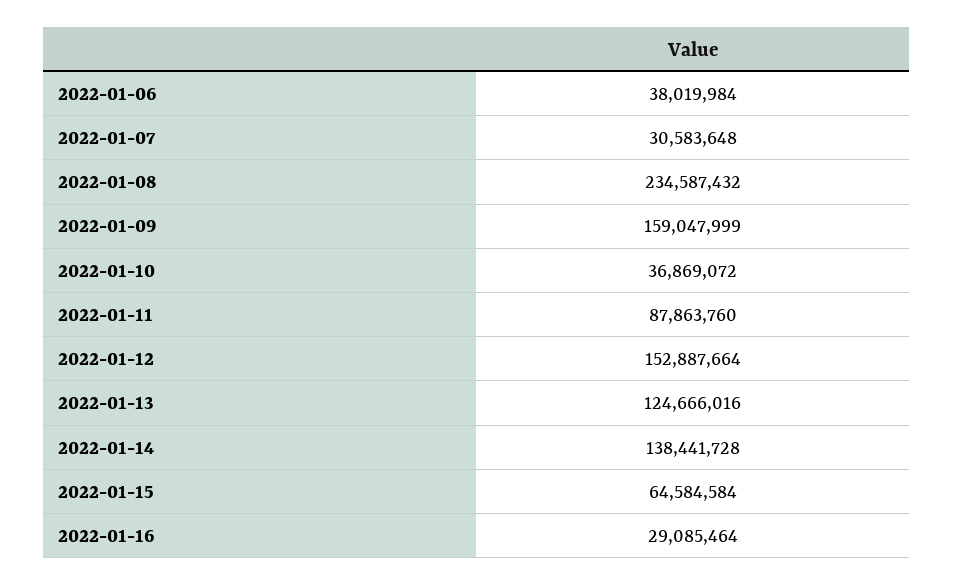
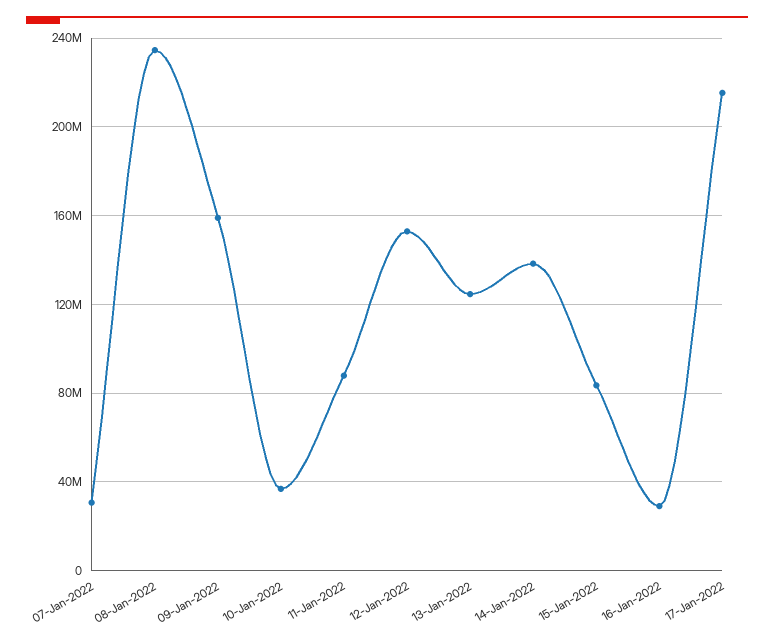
2022-01-06: 38019984 -> none
2022-01-15: 64584584 -> 85000000
17-Jan-2022: none -> 215000000

